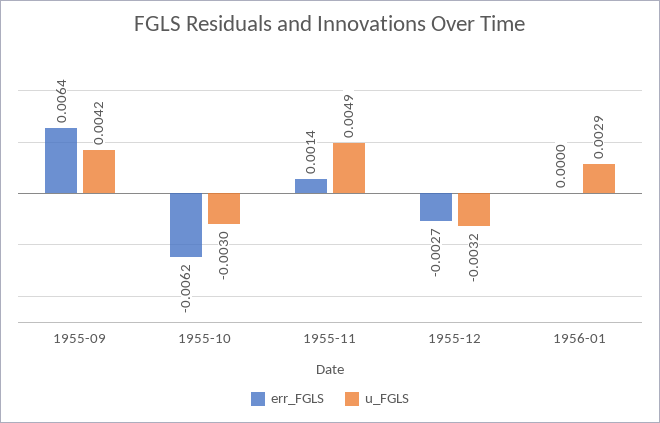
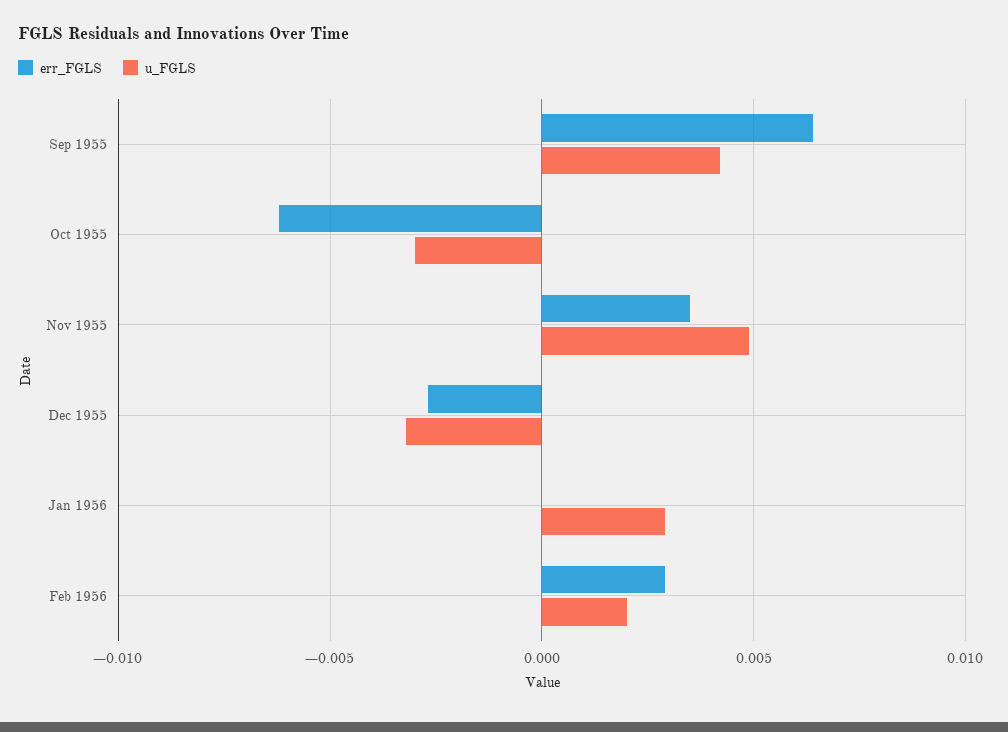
err_FGLS, 1955-11: 0.0014 -> 0.0035
err_FGLS, Feb 1956: none -> 0.003
u_FGLS, Feb 1956: none -> 0.002

